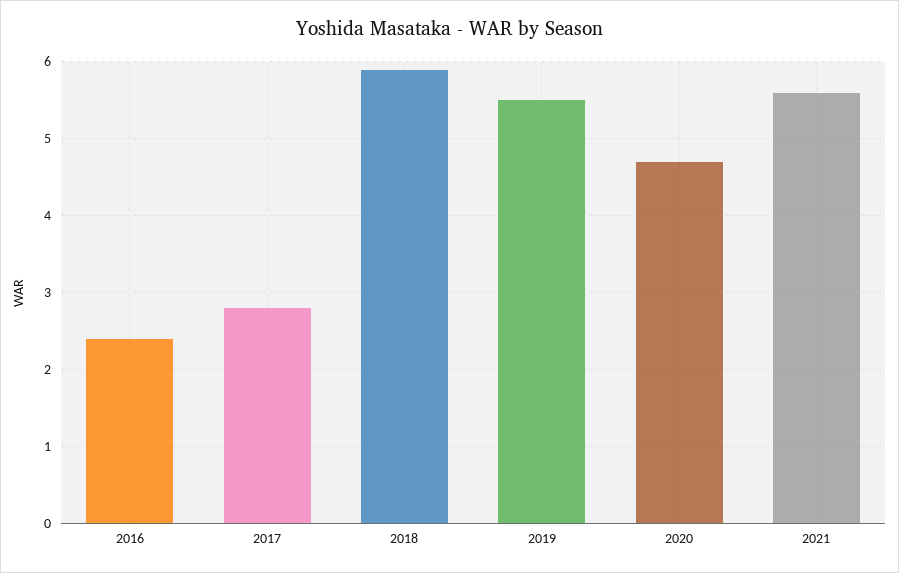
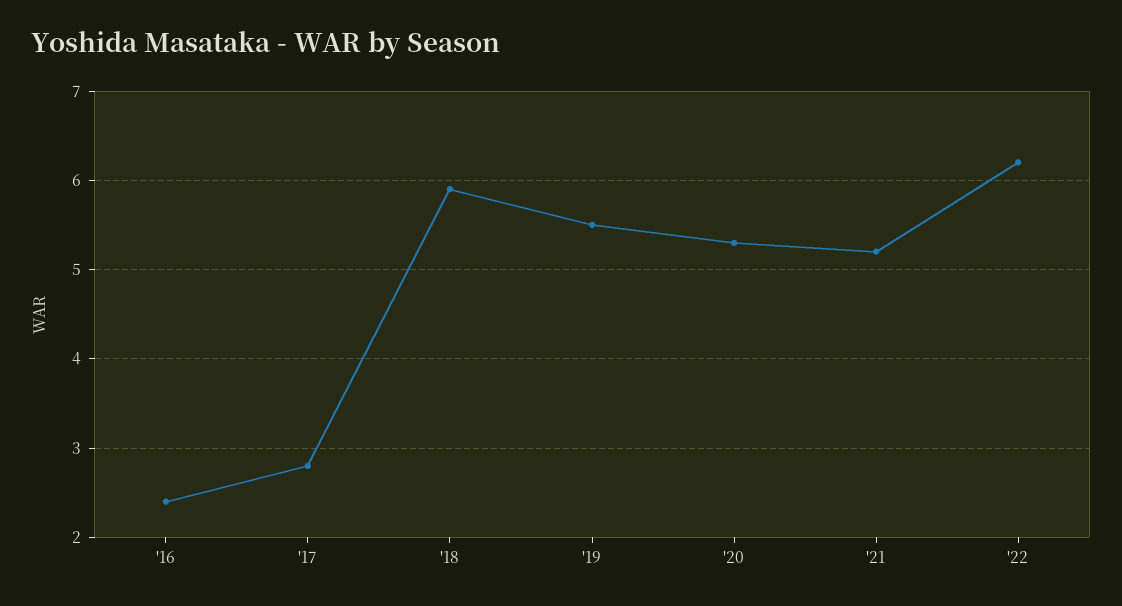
2020: 4.7 -> 5.3
2021: 5.6 -> 5.2
'22: none -> 6.2

